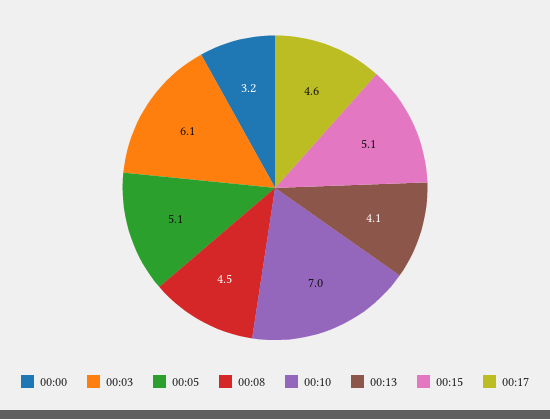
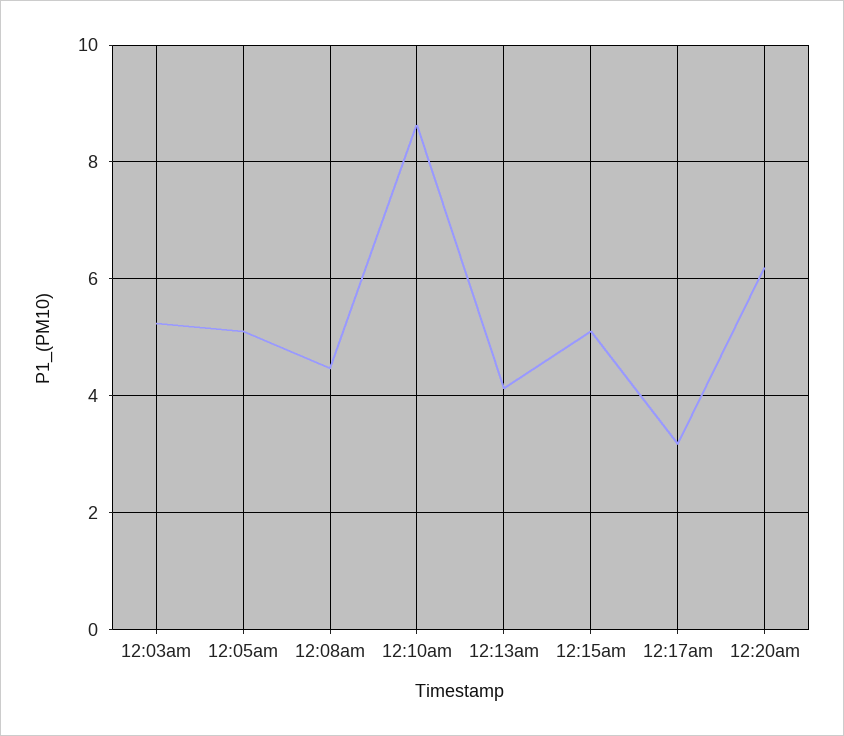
00:00: 3.2 -> none
00:03: 6.1 -> 5.2
00:10: 7 -> 8.6
00:17: 4.6 -> 3.2
12:20am: none -> 6.2

